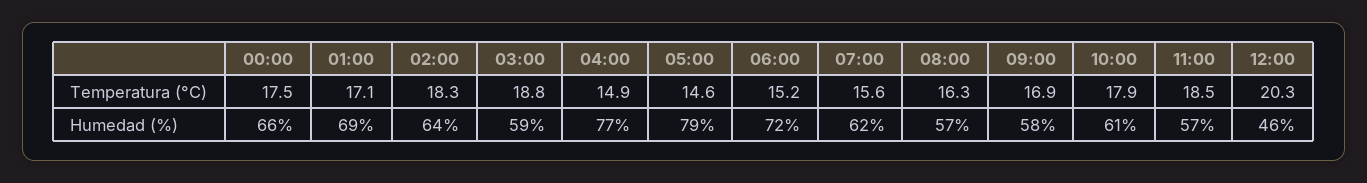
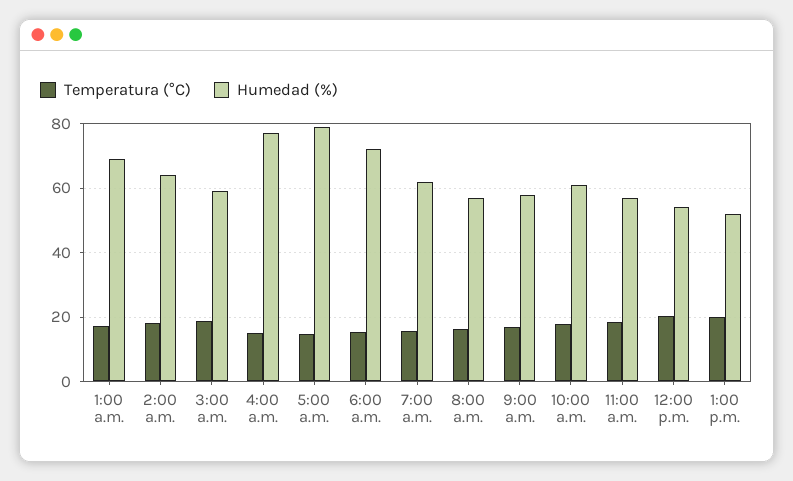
Temperatura (°C), 00:00: 17.5 -> none
Humedad (%), 00:00: 66 -> none
Humedad (%), 12:00: 46 -> 54
Temperatura (°C), 1:00 p.m.: none -> 20
Humedad (%), 1:00 p.m.: none -> 52

